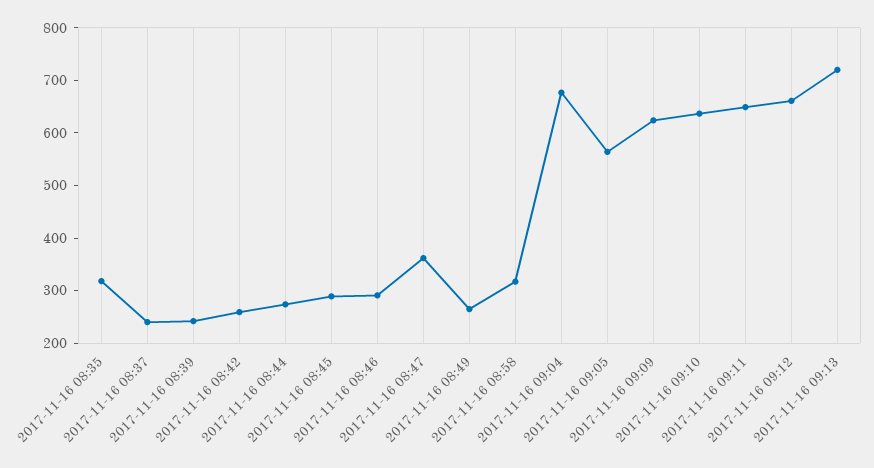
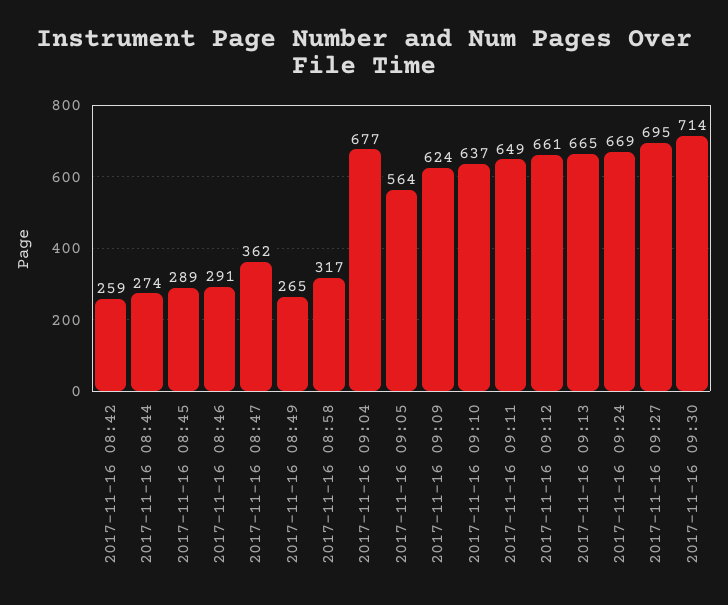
2017-11-16 08:35: 320 -> none
2017-11-16 08:37: 240 -> none
2017-11-16 08:39: 240 -> none
2017-11-16 09:13: 720 -> 665
2017-11-16 09:24: none -> 669
2017-11-16 09:27: none -> 695
2017-11-16 09:30: none -> 714

